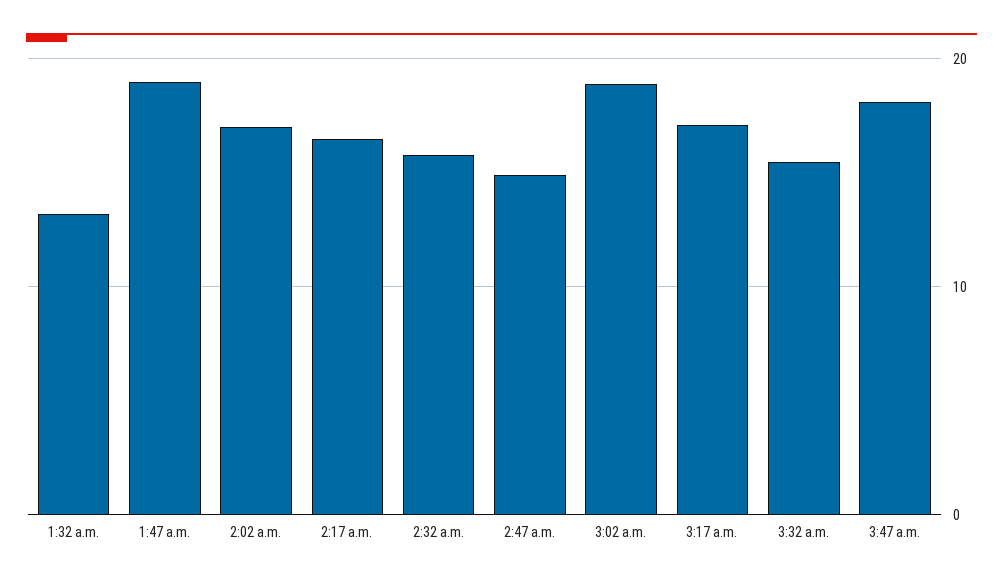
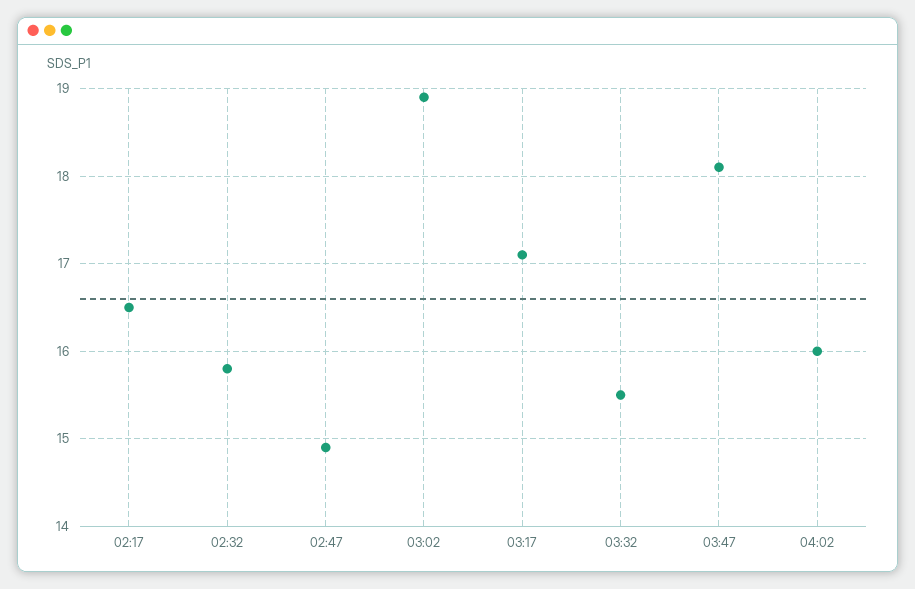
1:32 a.m.: 13 -> none
1:47 a.m.: 19 -> none
2:02 a.m.: 17 -> none
04:02: none -> 16

